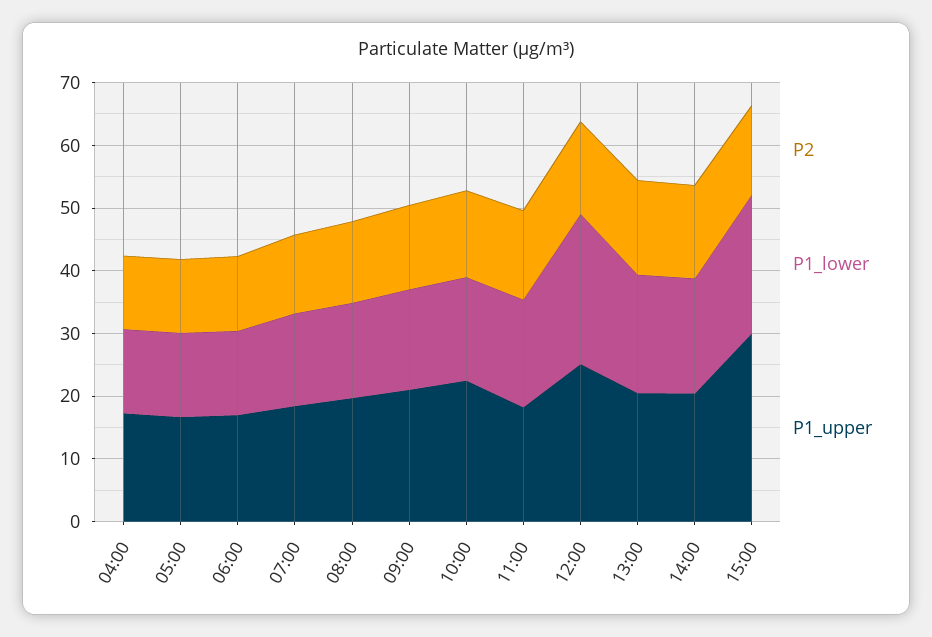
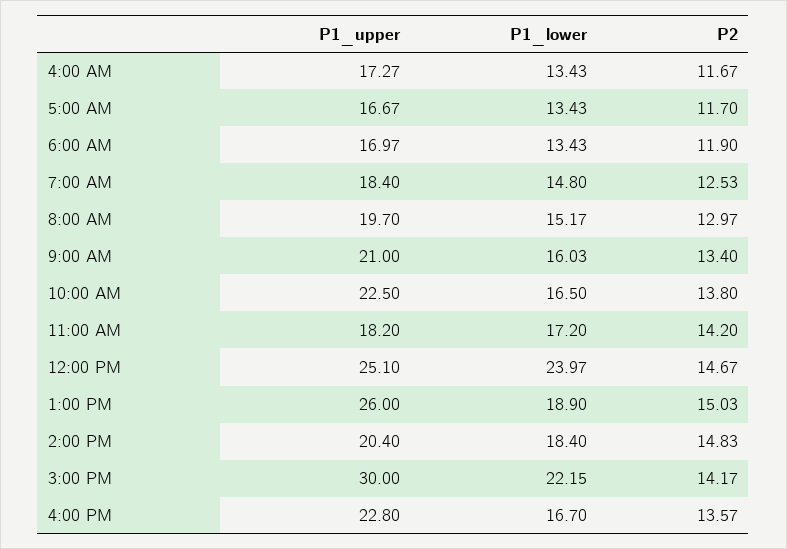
P1_upper, 13:00: 20 -> 26
P1_upper, 4:00 PM: none -> 22.8
P1_lower, 4:00 PM: none -> 16.7
P2, 4:00 PM: none -> 13.57

